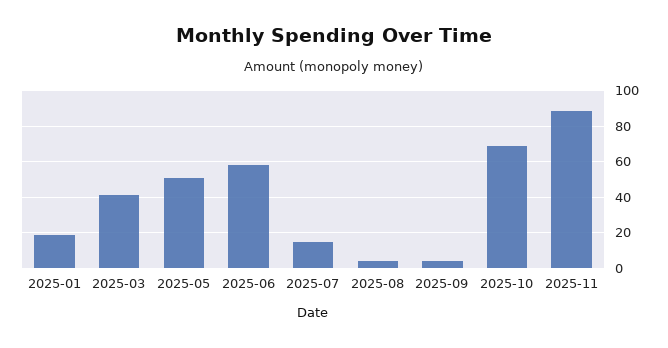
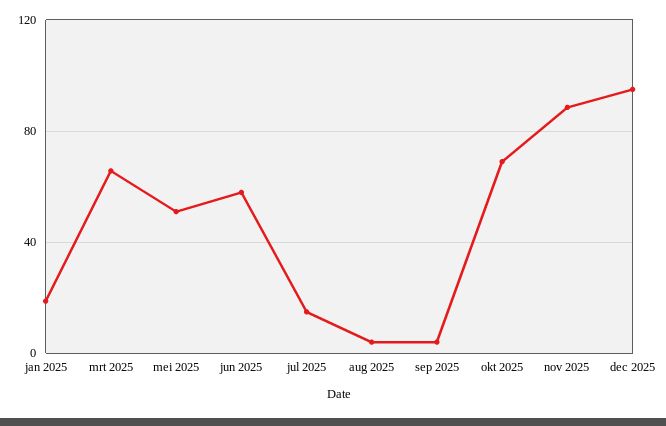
2025-03: 40 -> 65
dec 2025: none -> 95

